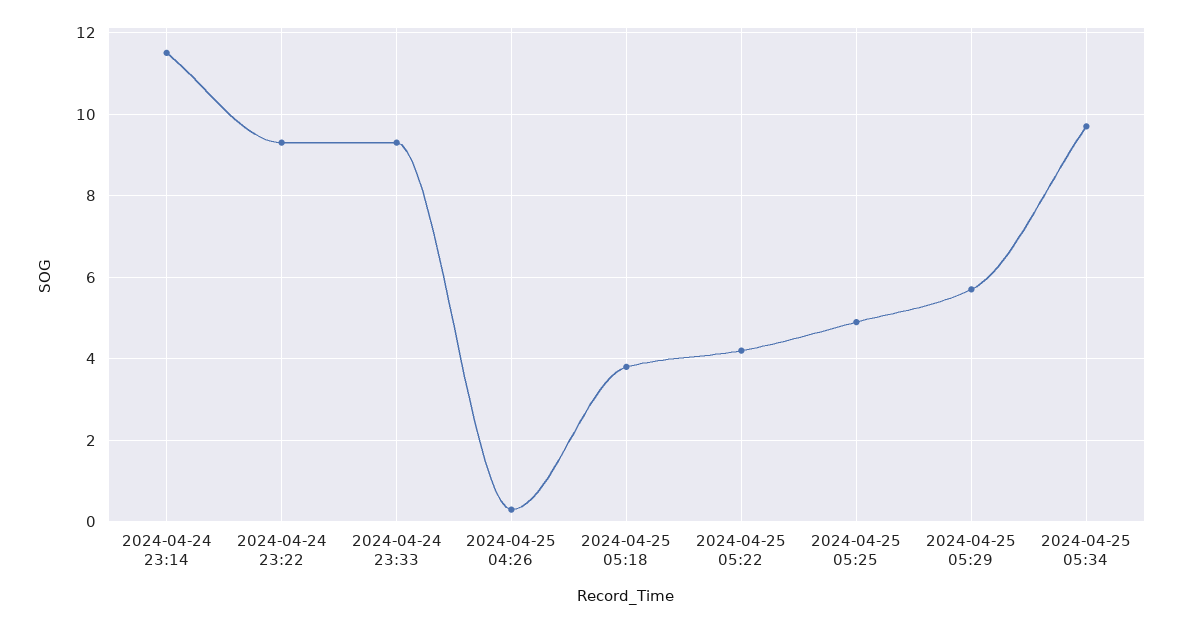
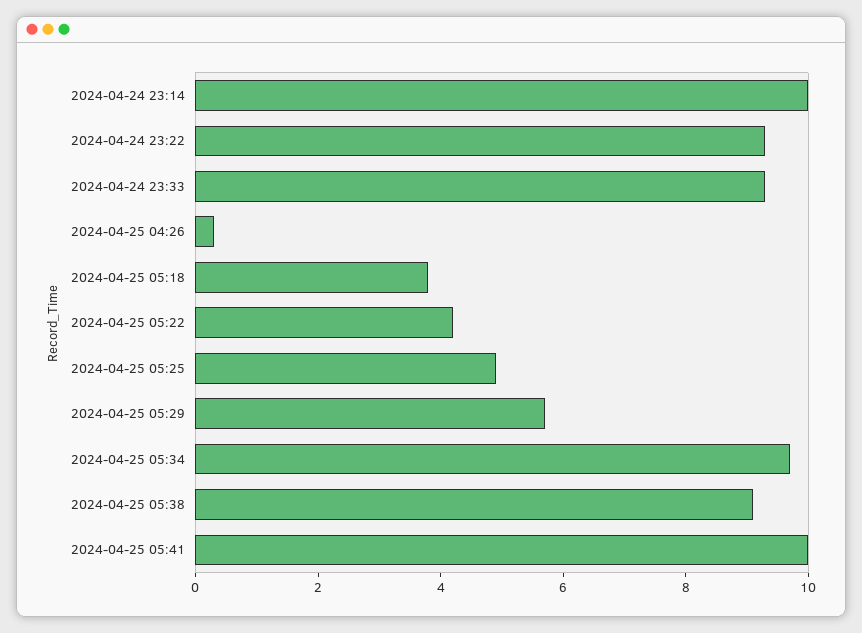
2024-04-24 23:14: 11.5 -> 10
2024-04-25 05:38: none -> 9
2024-04-25 05:41: none -> 10

